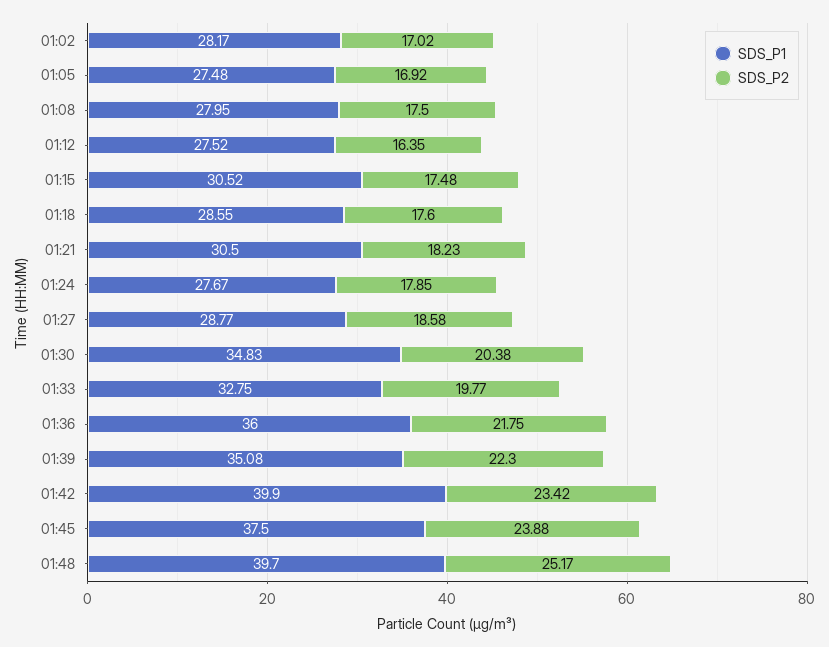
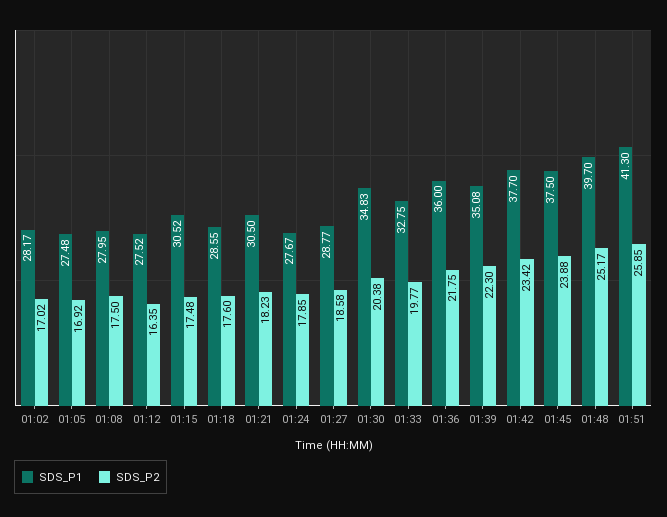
SDS_P1, 01:42: 39.9 -> 37.7
SDS_P1, 01:51: none -> 41.3
SDS_P2, 01:51: none -> 25.85

